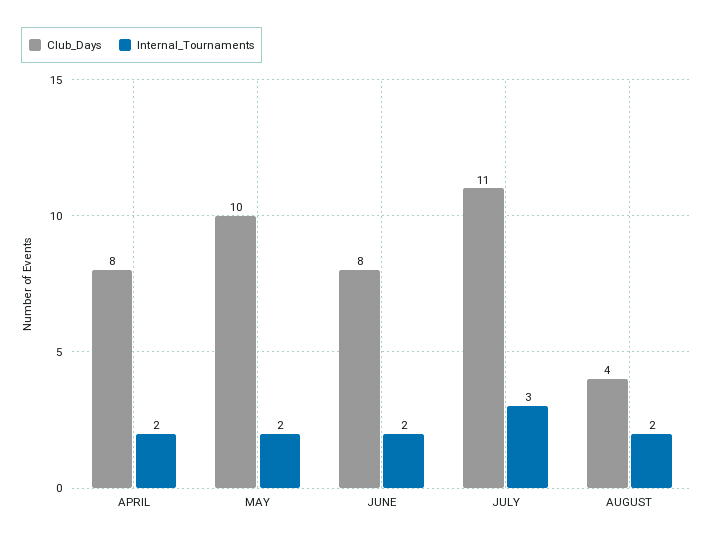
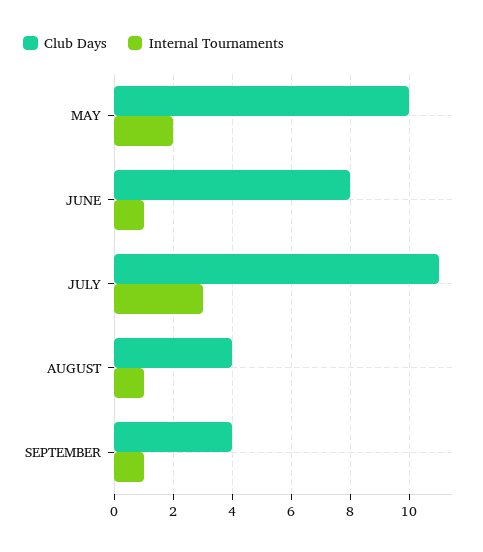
Club_Days, APRIL: 8 -> none
Internal_Tournaments, APRIL: 2 -> none
Internal_Tournaments, JUNE: 2 -> 1
Internal_Tournaments, AUGUST: 2 -> 1
Club_Days, SEPTEMBER: none -> 4
Internal_Tournaments, SEPTEMBER: none -> 1

